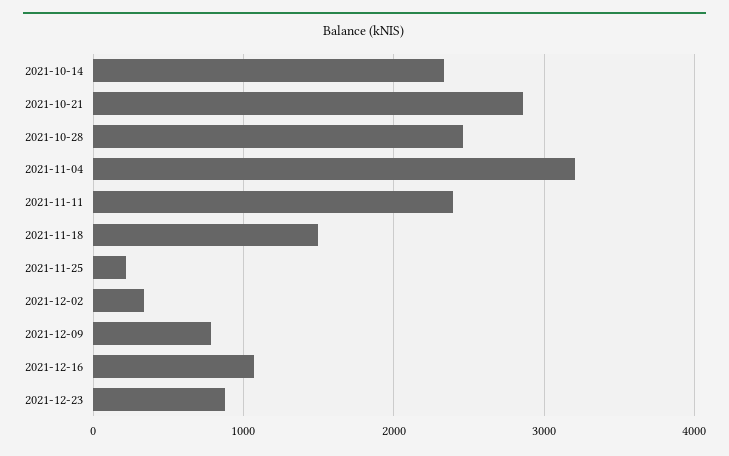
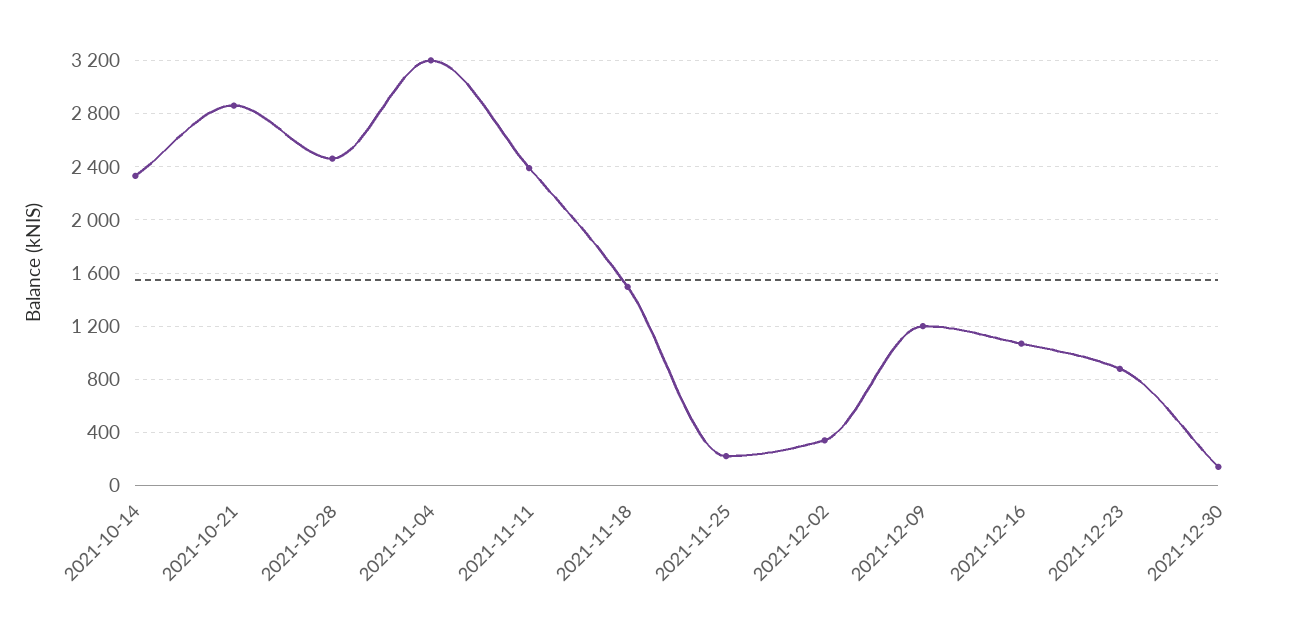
2021-12-09: 800 -> 1200
2021-12-30: none -> 150

